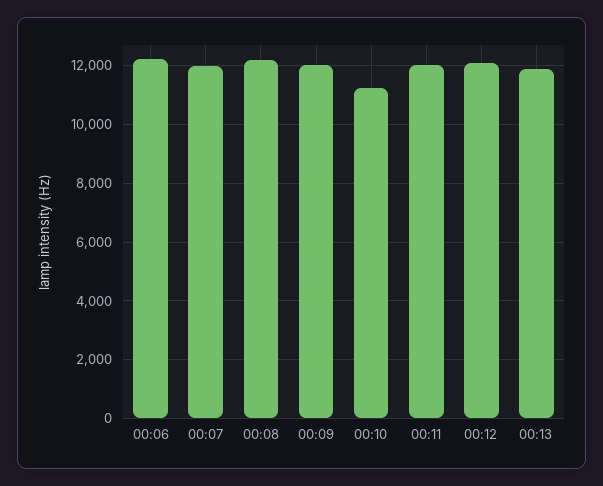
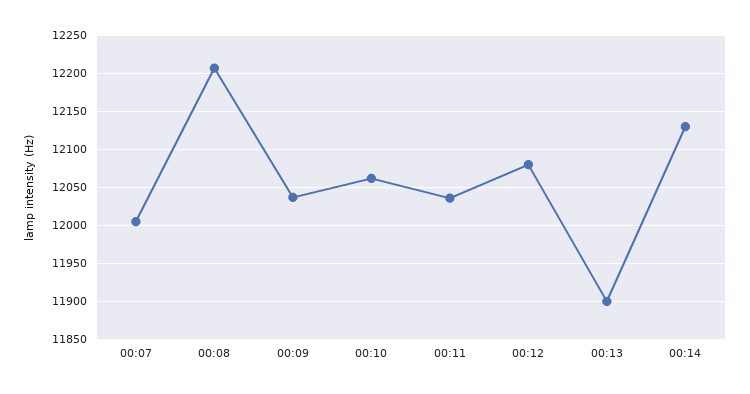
00:06: 12250 -> none
00:10: 11250 -> 12060
00:14: none -> 12130

